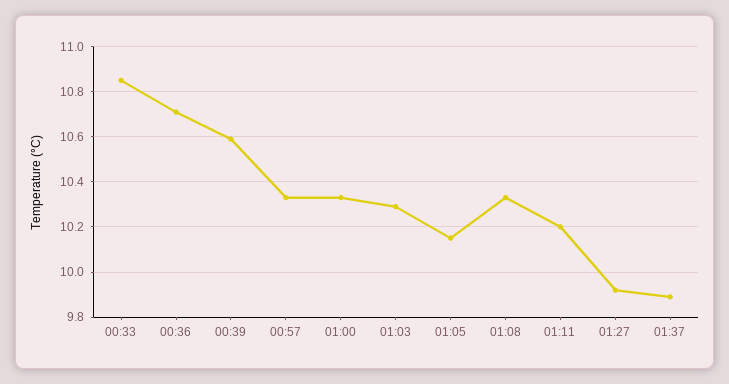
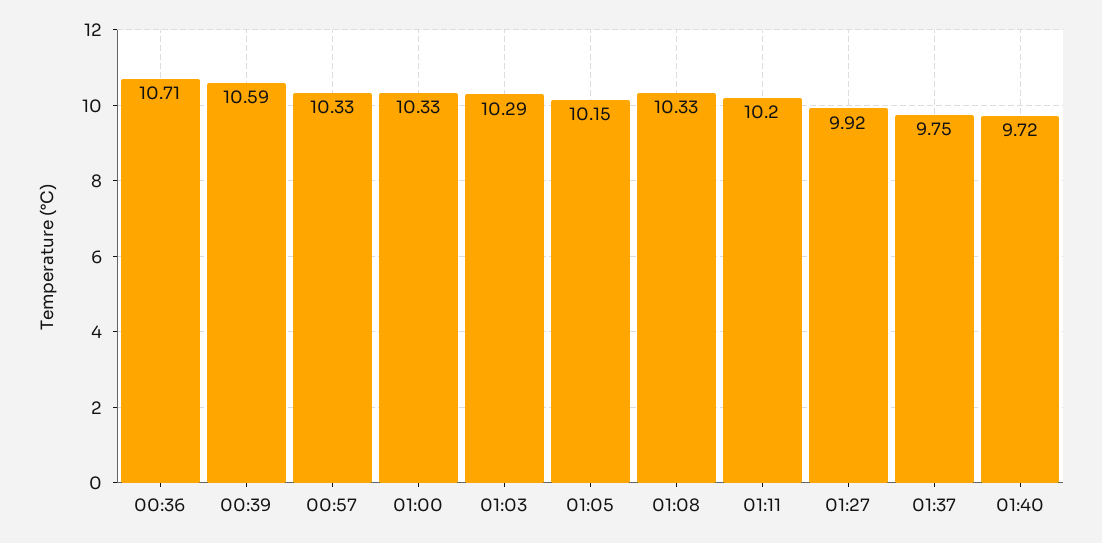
00:33: 10.85 -> none
01:37: 9.9 -> 9.75
01:40: none -> 9.72

